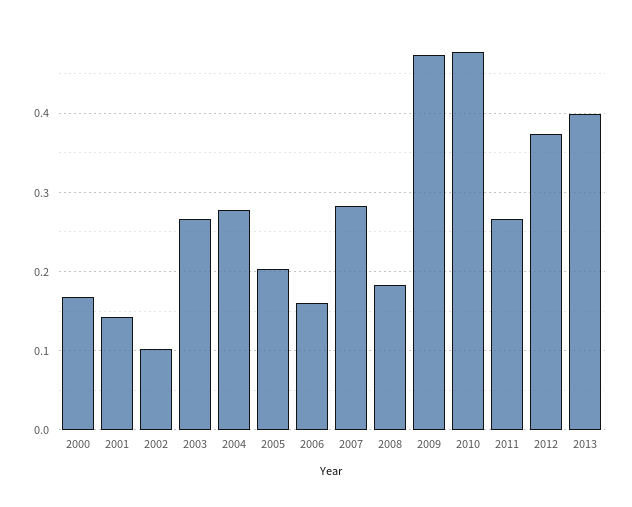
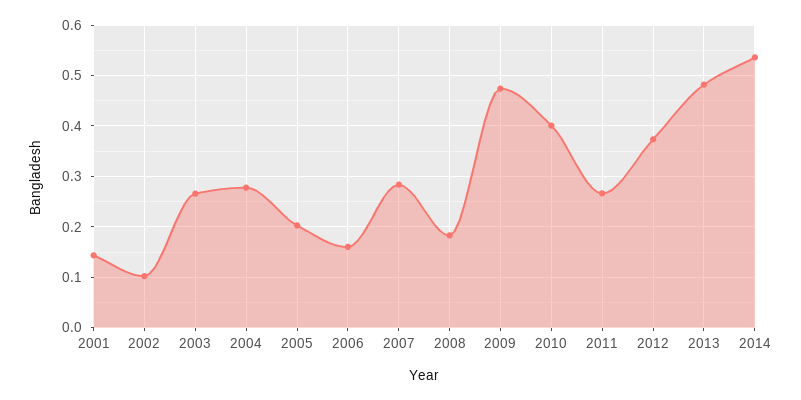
2000: 0.17 -> none
2010: 0.48 -> 0.4
2013: 0.4 -> 0.48
2014: none -> 0.54

